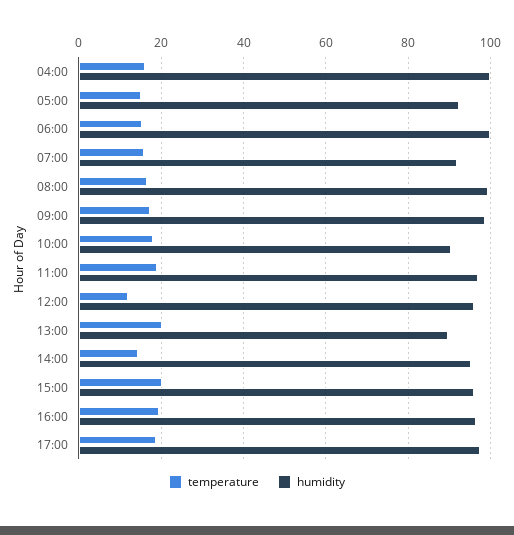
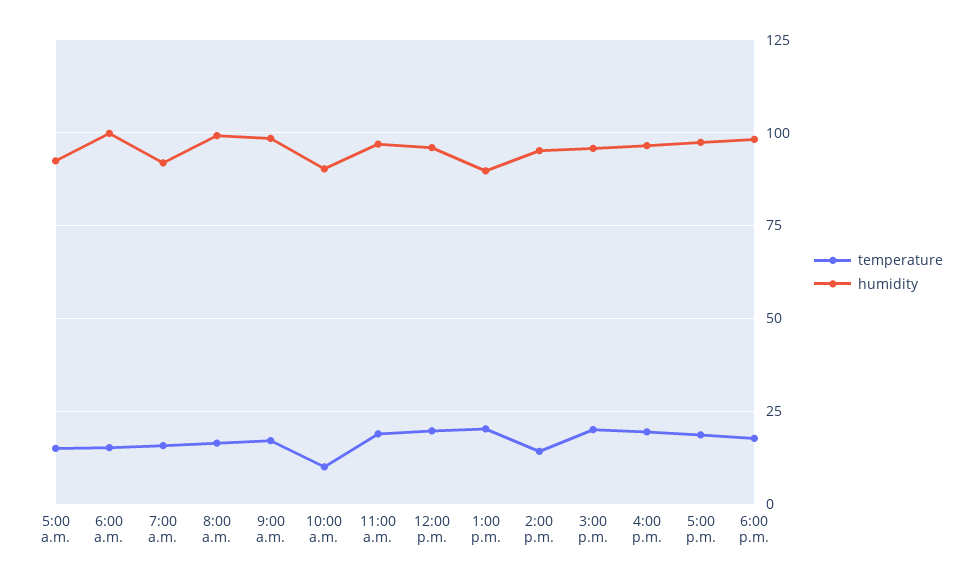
temperature, 04:00: 16 -> none
humidity, 04:00: 100 -> none
temperature, 10:00: 18 -> 10
temperature, 12:00: 12 -> 20
temperature, 6:00 p.m.: none -> 17.5
humidity, 6:00 p.m.: none -> 97.5

